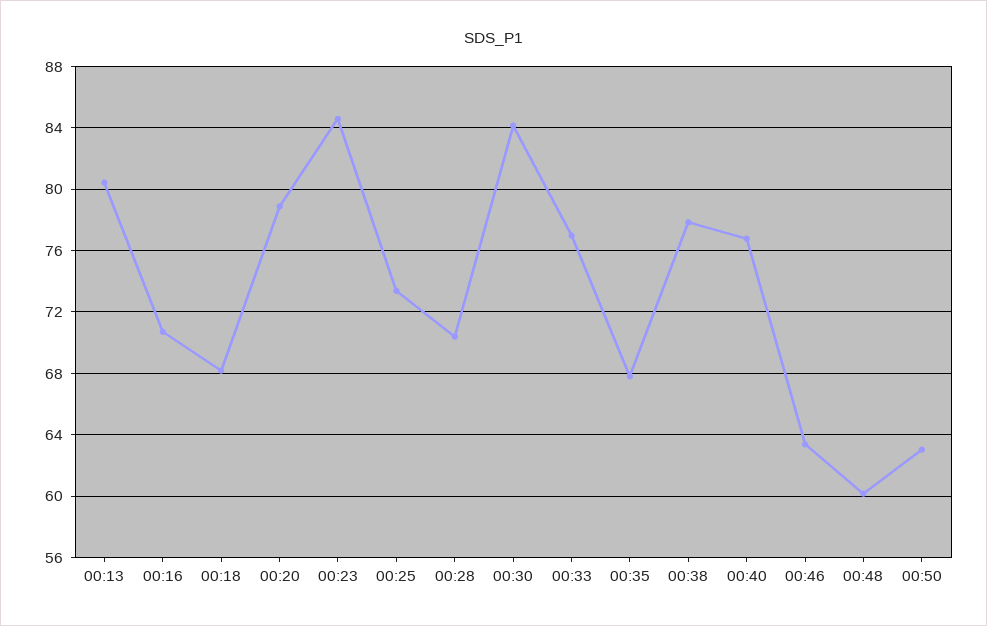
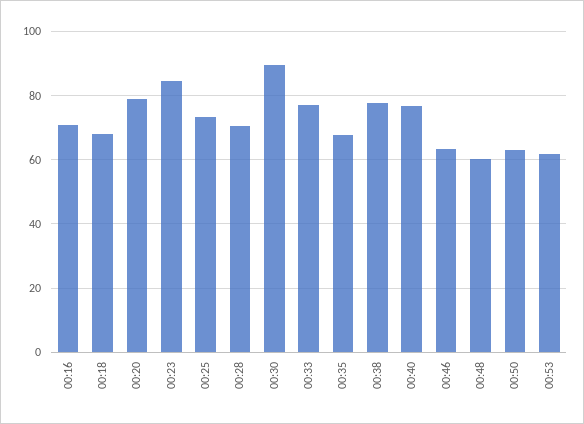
00:13: 80.5 -> none
00:30: 84 -> 90
00:53: none -> 62

